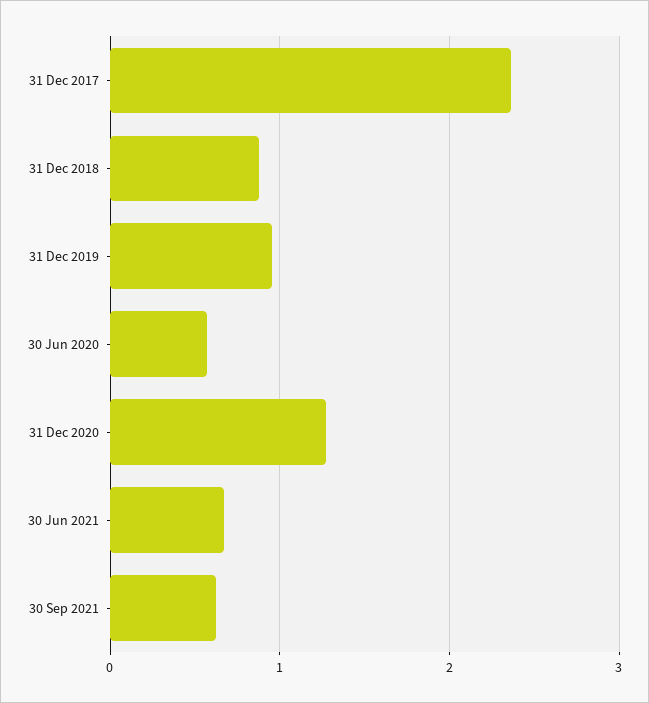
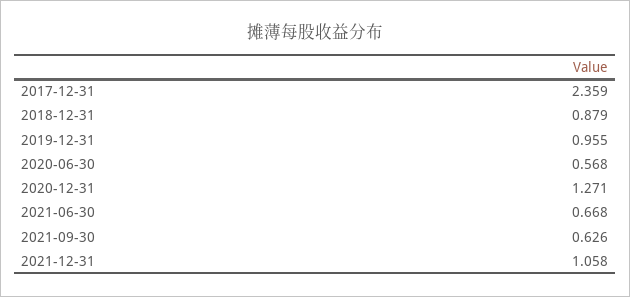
2021-12-31: none -> 1.058

